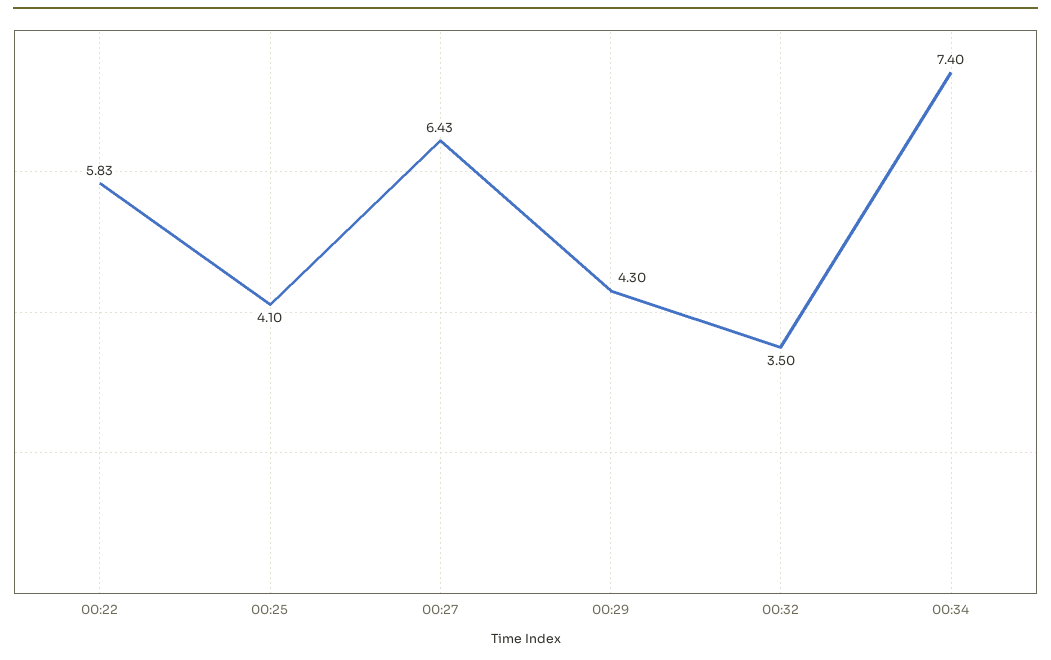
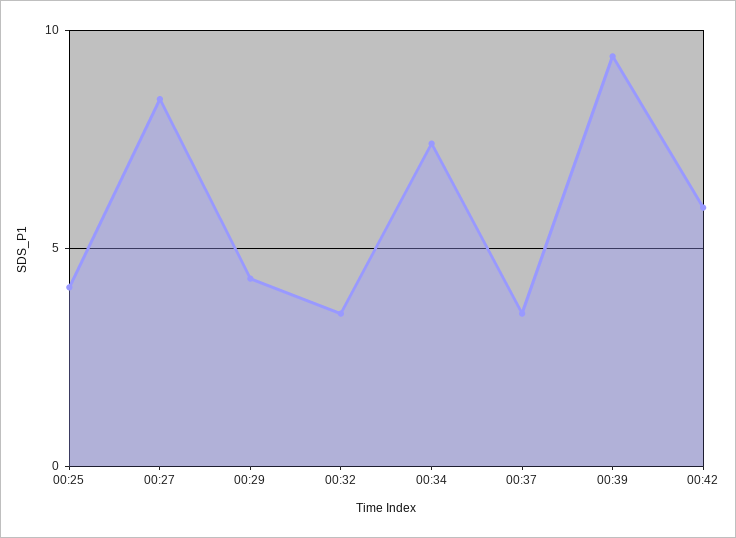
00:22: 5.83 -> none
00:27: 6.43 -> 8.5
00:37: none -> 3.5
00:39: none -> 9.5
00:42: none -> 6

